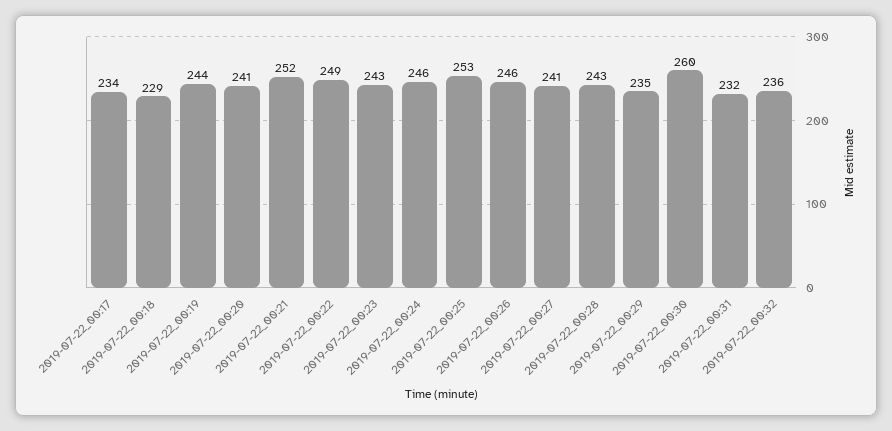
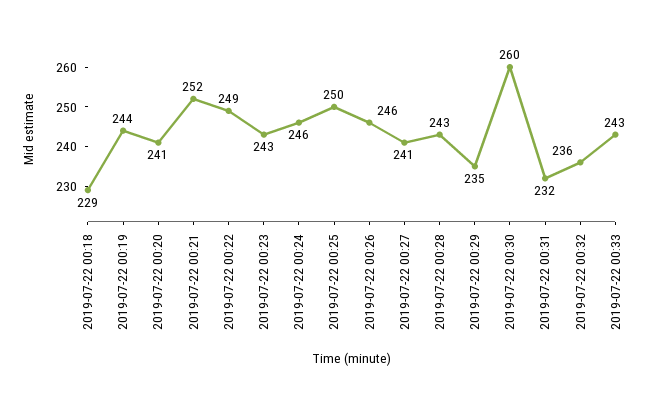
2019-07-22_00:17: 234 -> none
2019-07-22_00:25: 253 -> 250
2019-07-22 00:33: none -> 243

